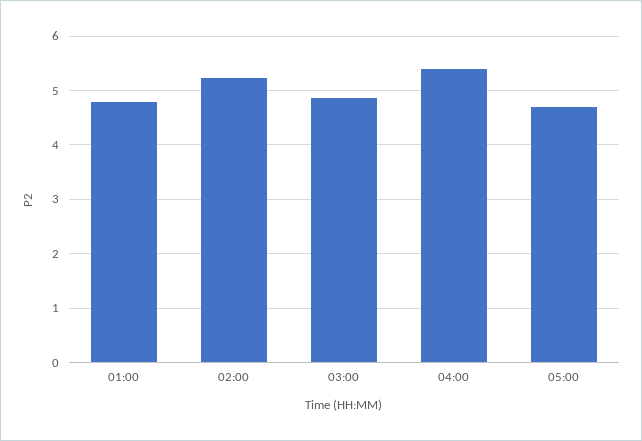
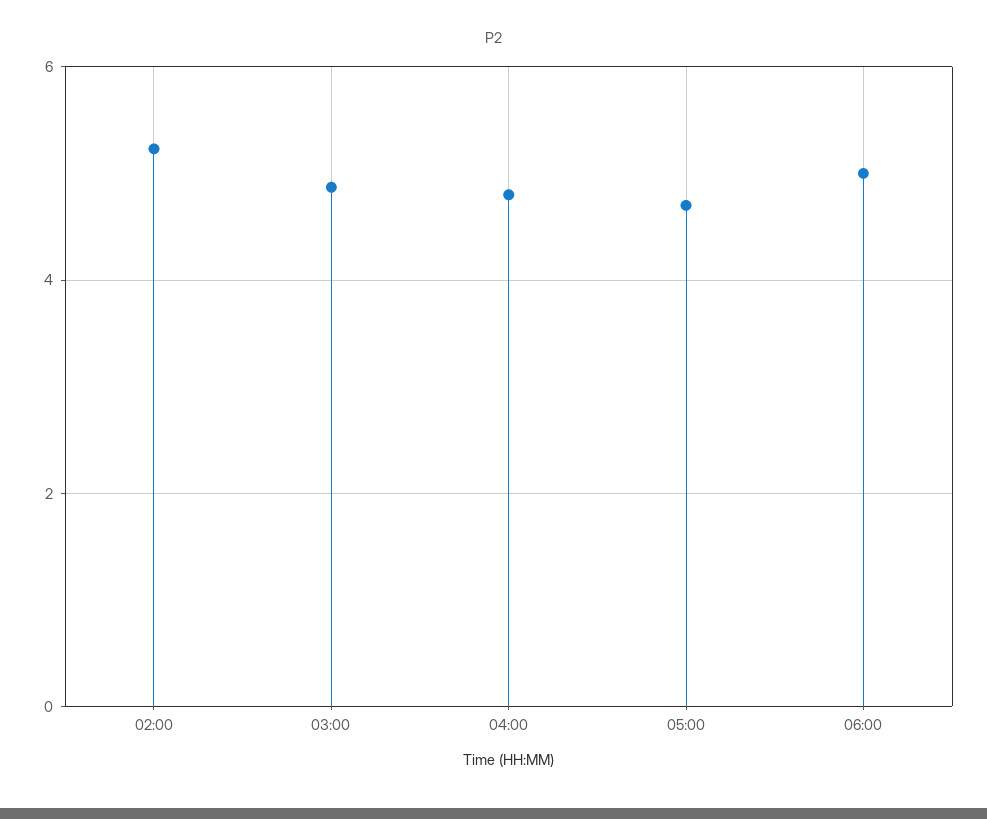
01:00: 4.8 -> none
04:00: 5.4 -> 4.8
06:00: none -> 5

